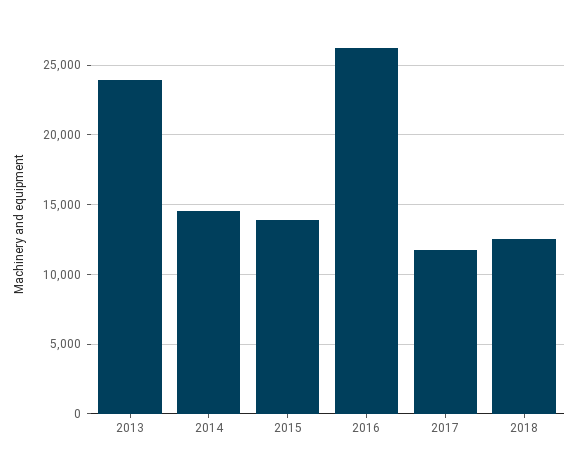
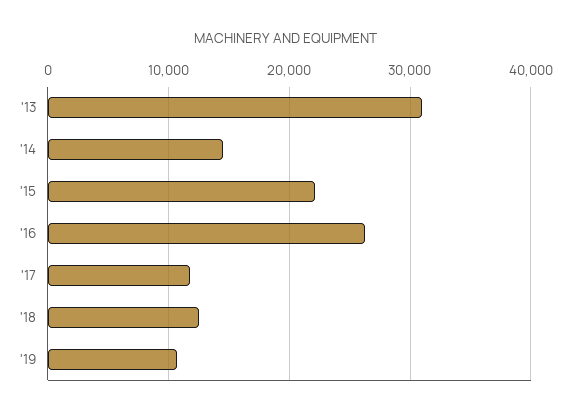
2013: 24000 -> 31000
2015: 14000 -> 22000
'19: none -> 11000

